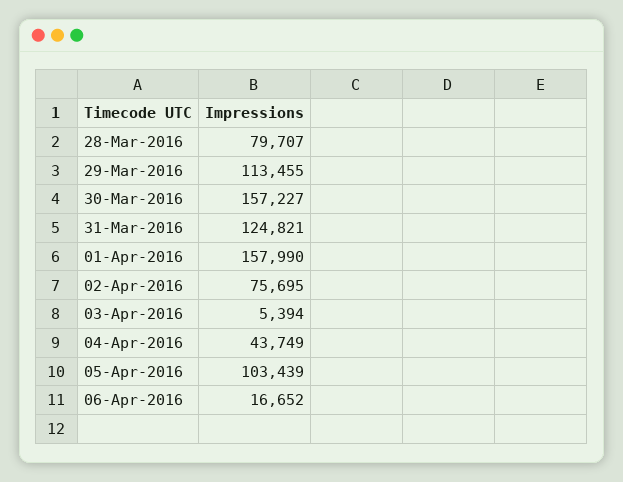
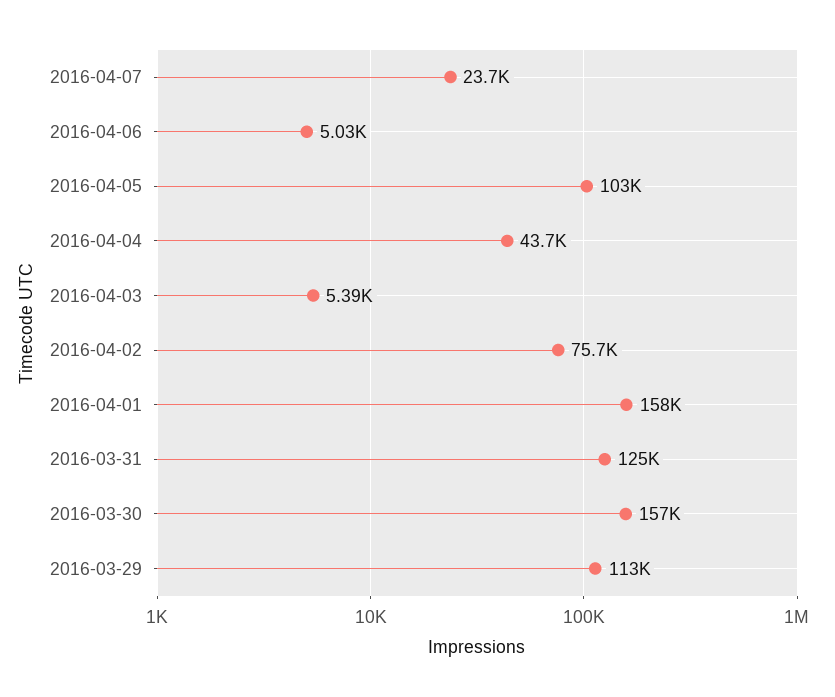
28-Mar-2016: 79707 -> none
06-Apr-2016: 16652 -> 5030
2016-04-07: none -> 23700

